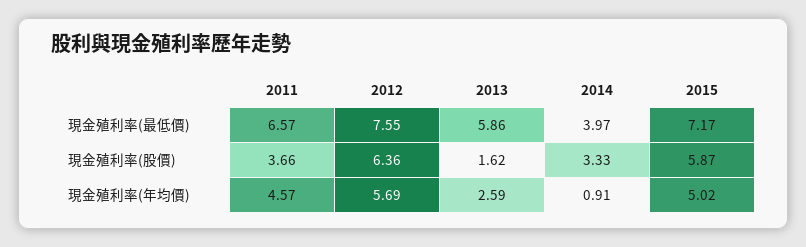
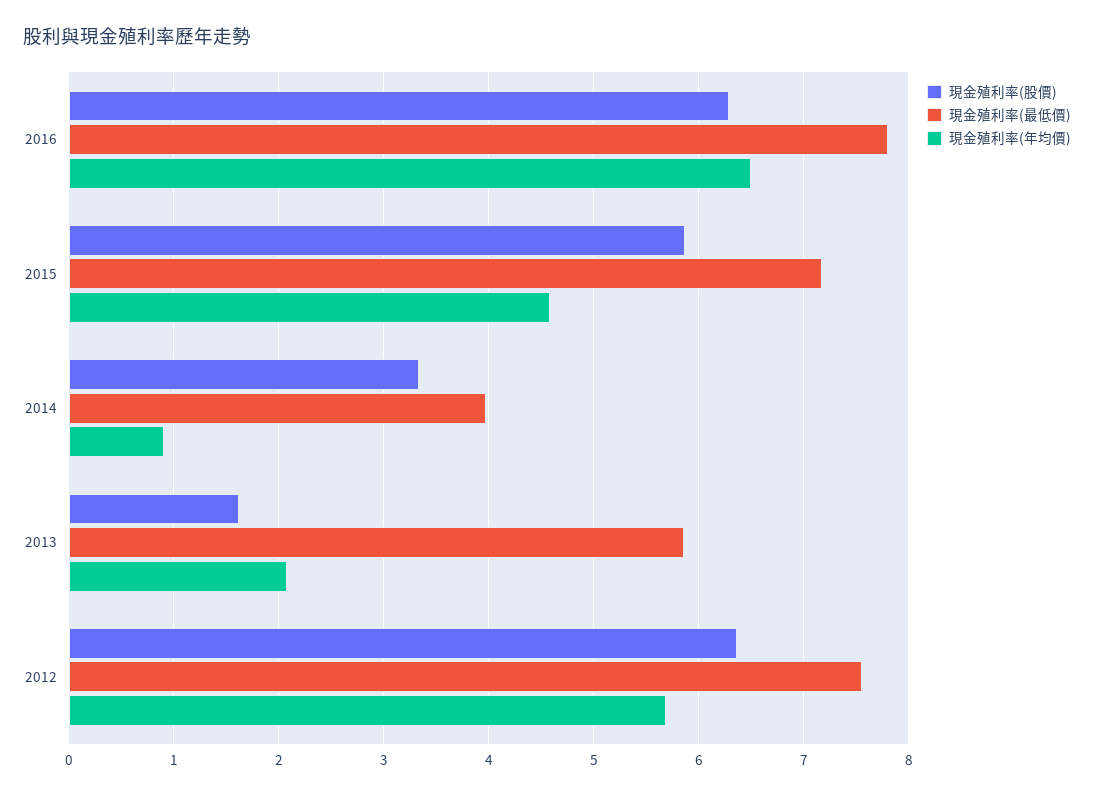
現金殖利率(最低價), 2011: 6.57 -> none
現金殖利率(股價), 2011: 3.66 -> none
現金殖利率(年均價), 2011: 4.57 -> none
現金殖利率(年均價), 2013: 2.59 -> 2.1
現金殖利率(年均價), 2015: 5.02 -> 4.6
現金殖利率(股價), 2016: none -> 6.3
現金殖利率(最低價), 2016: none -> 7.8
現金殖利率(年均價), 2016: none -> 6.5

